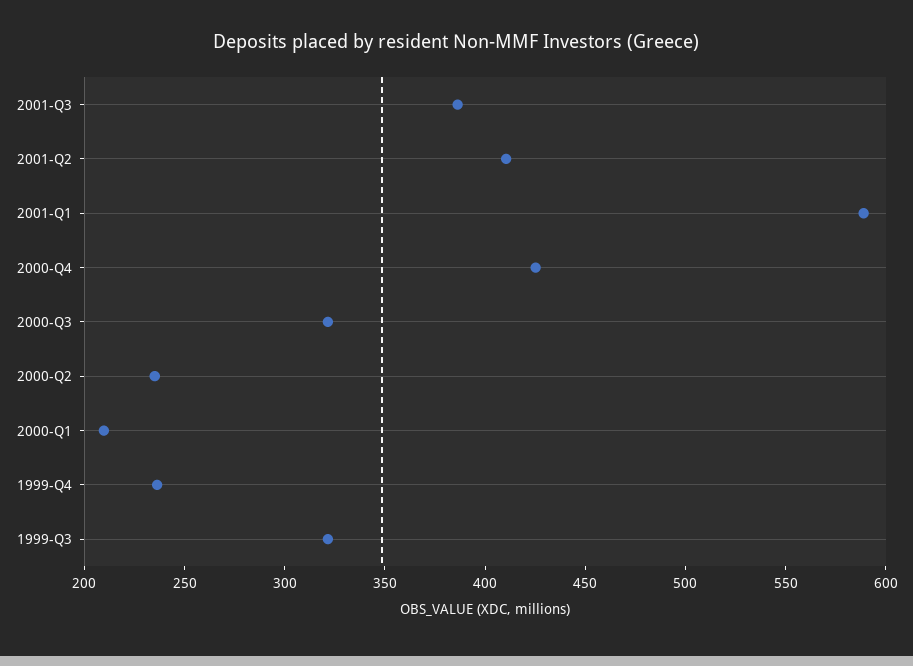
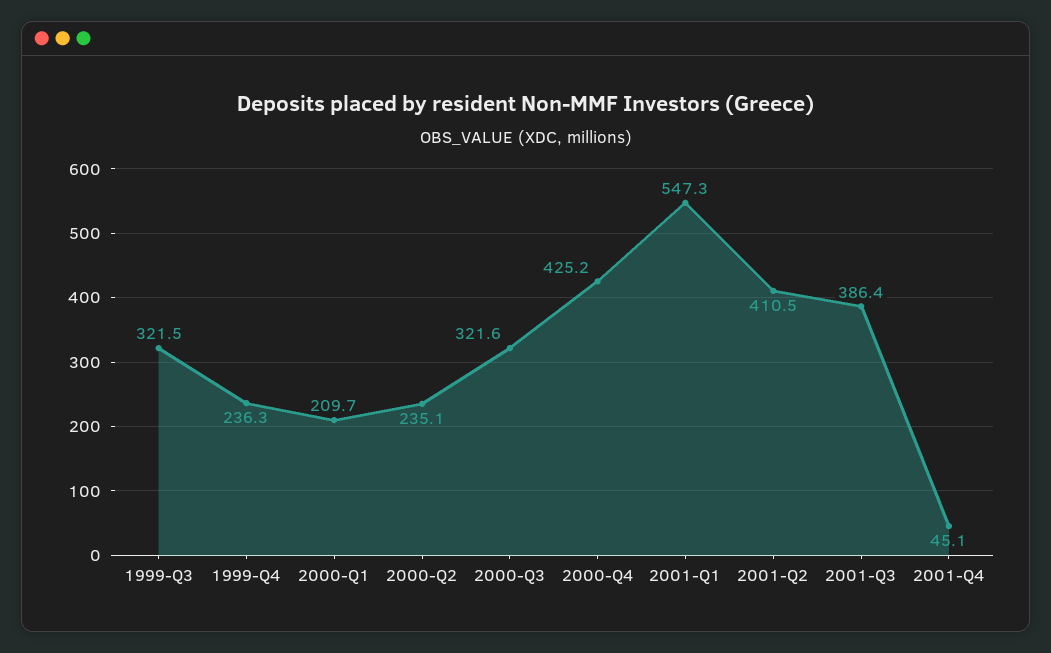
2001-Q1: 590 -> 547.3
2001-Q4: none -> 45.1

